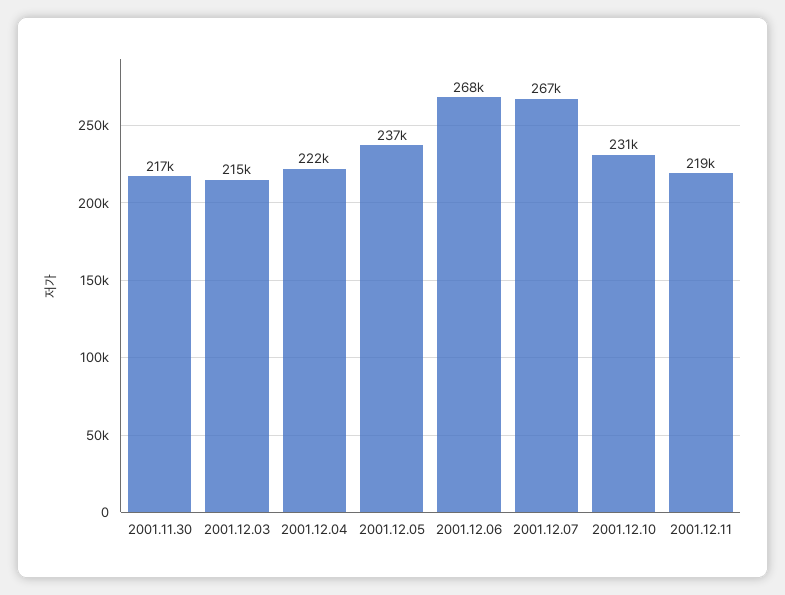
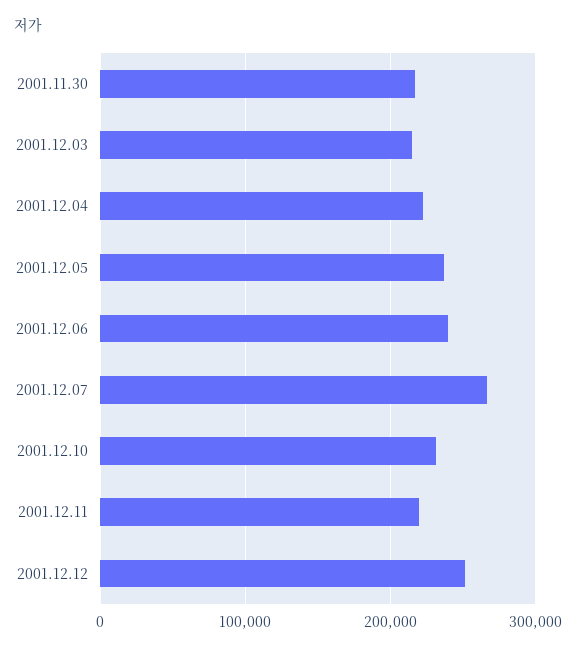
2001.12.06: 268000 -> 240000
2001.12.12: none -> 250000

